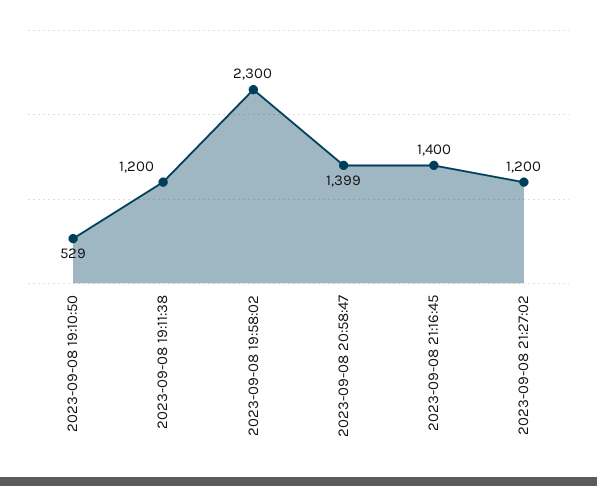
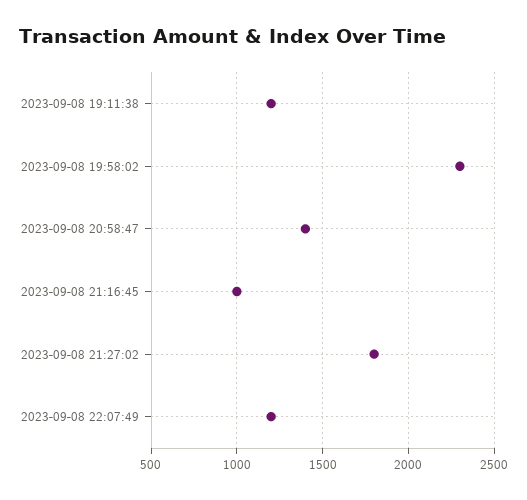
2023-09-08 19:10:50: 529 -> none
2023-09-08 21:16:45: 1400 -> 1000
2023-09-08 21:27:02: 1200 -> 1800
2023-09-08 22:07:49: none -> 1200

